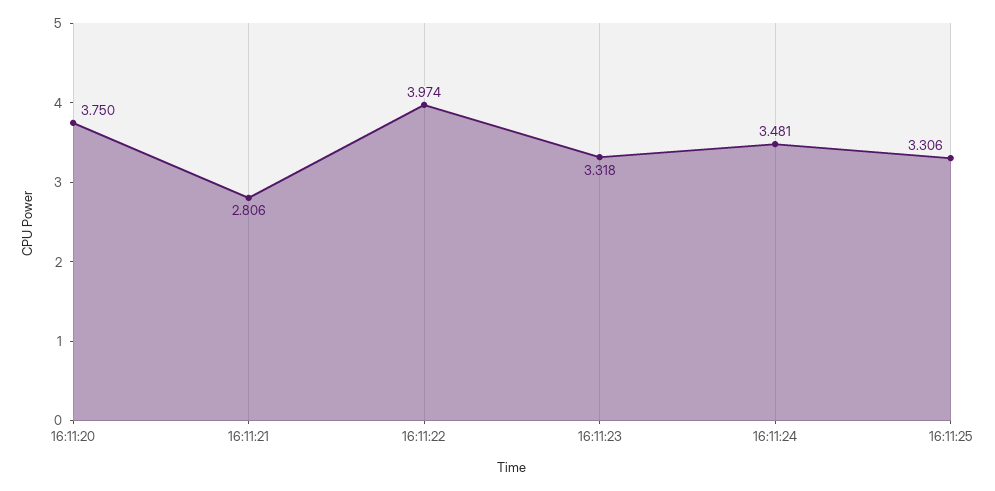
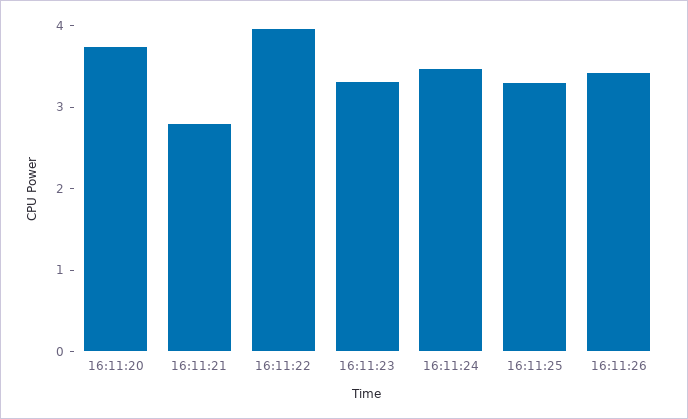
16:11:26: none -> 3.4

